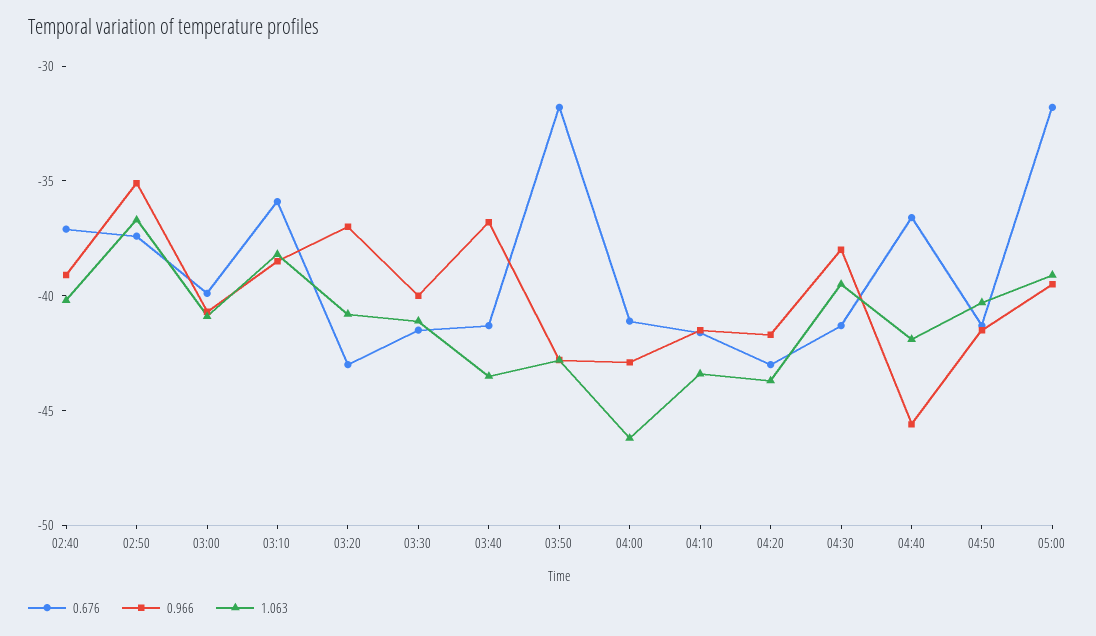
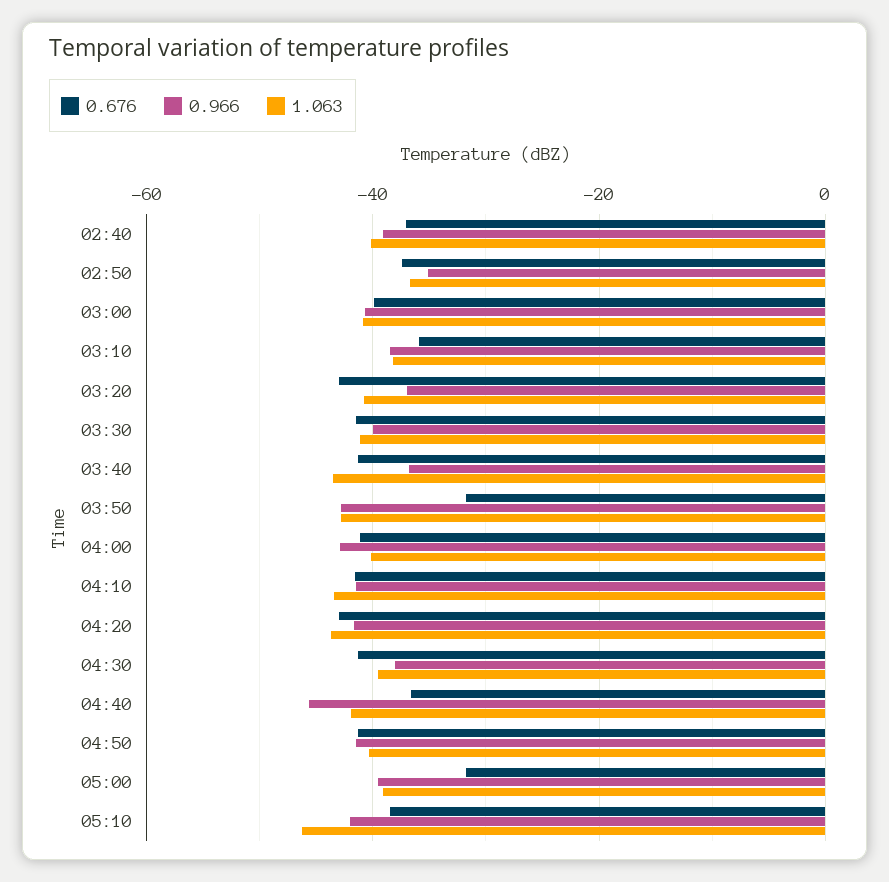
1.063, 04:00: -46 -> -40
0.676, 05:10: none -> -38
0.966, 05:10: none -> -42
1.063, 05:10: none -> -46

